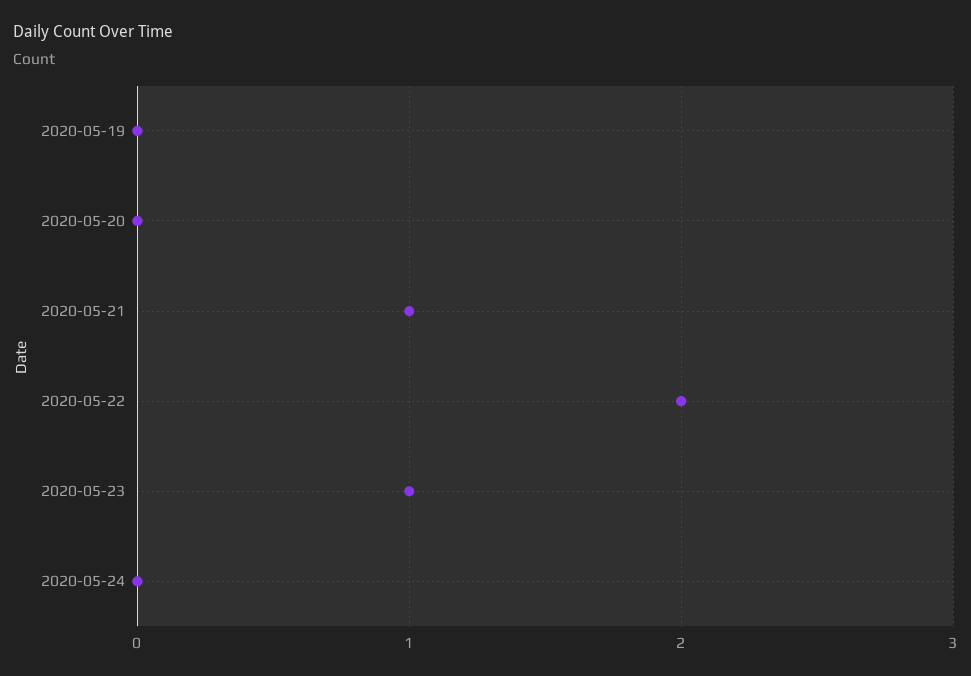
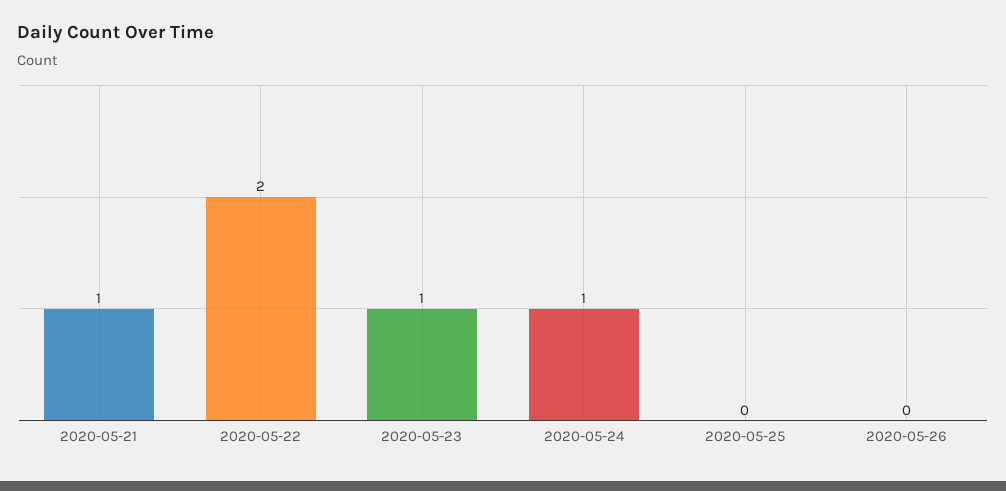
2020-05-19: 0 -> none
2020-05-20: 0 -> none
2020-05-24: 0 -> 1
2020-05-25: none -> 0
2020-05-26: none -> 0

